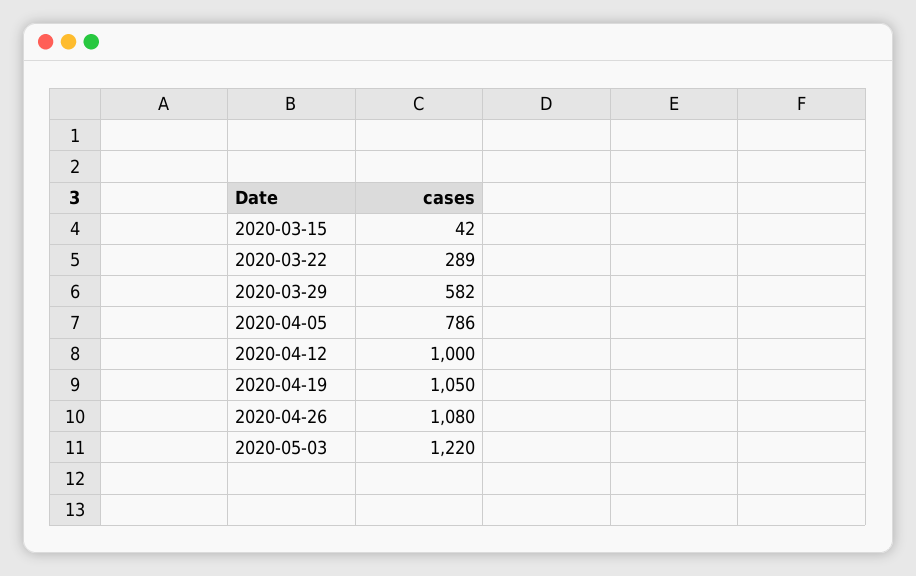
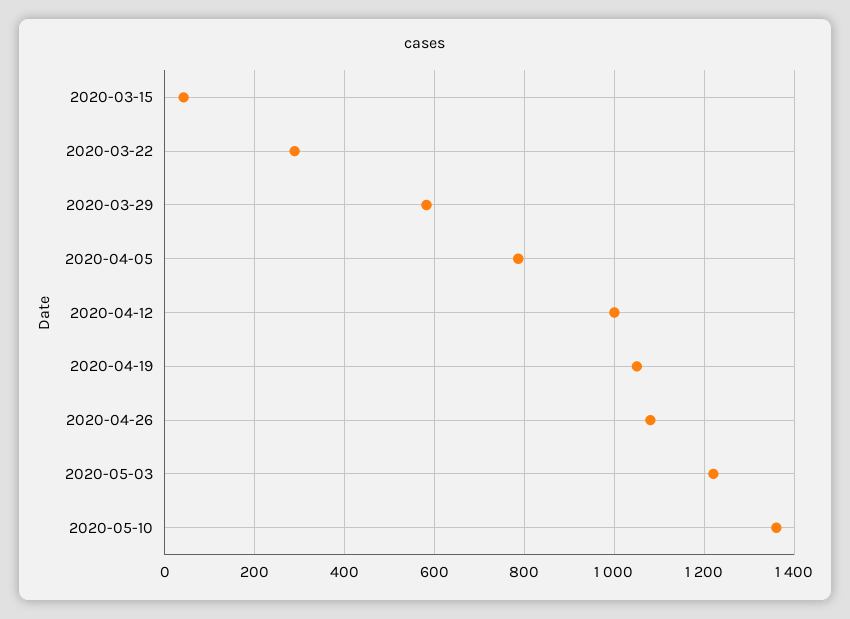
2020-05-10: none -> 1360

